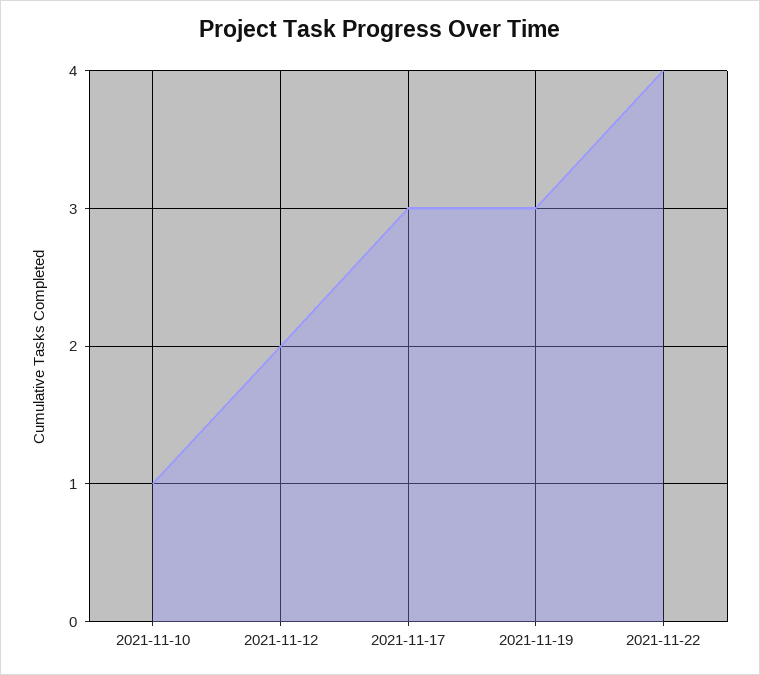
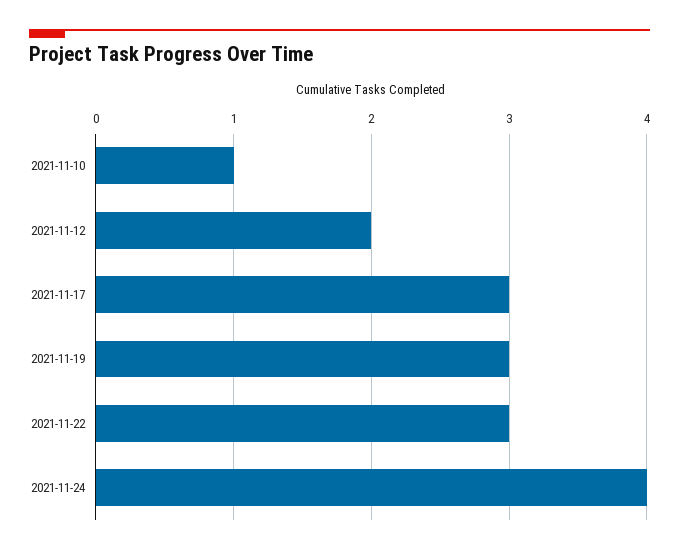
2021-11-22: 4 -> 3
2021-11-24: none -> 4

